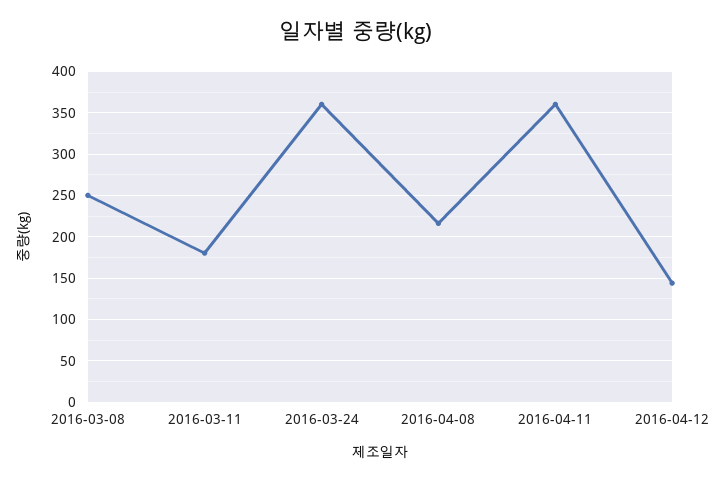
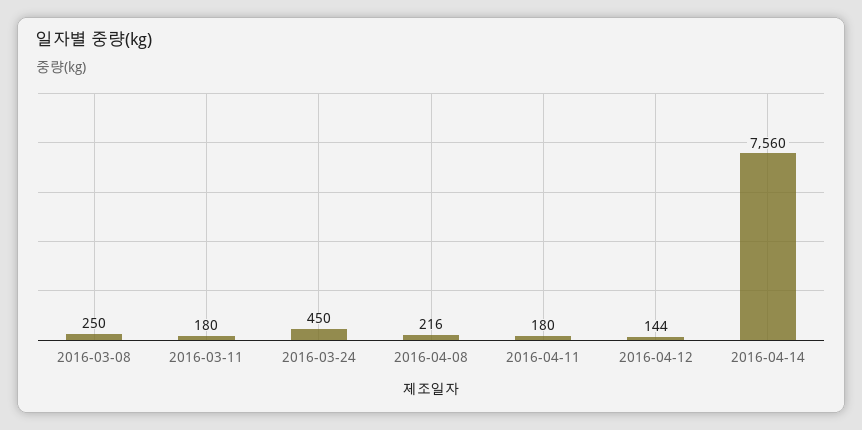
2016-03-24: 360 -> 450
2016-04-11: 360 -> 180
2016-04-14: none -> 7560

